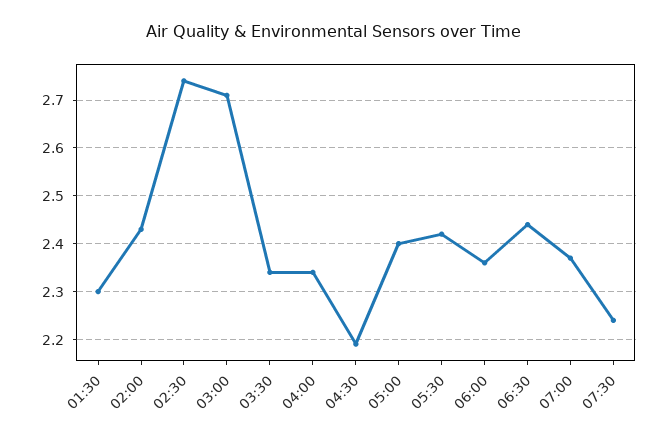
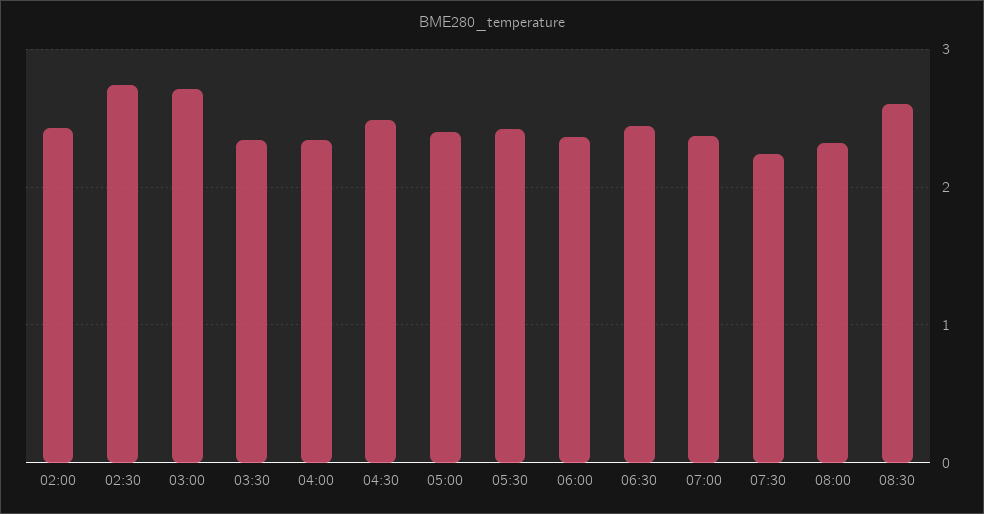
01:30: 2.3 -> none
04:30: 2.2 -> 2.5
08:00: none -> 2.3
08:30: none -> 2.6

